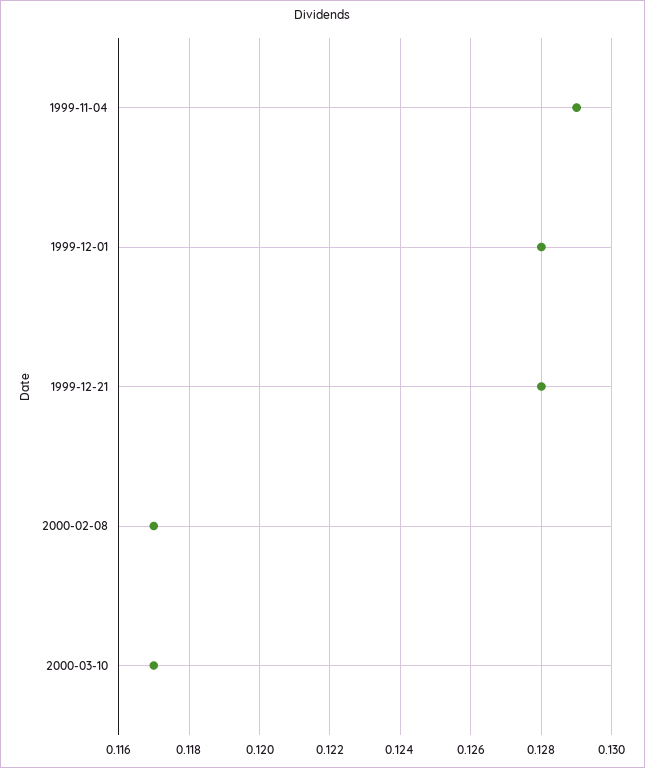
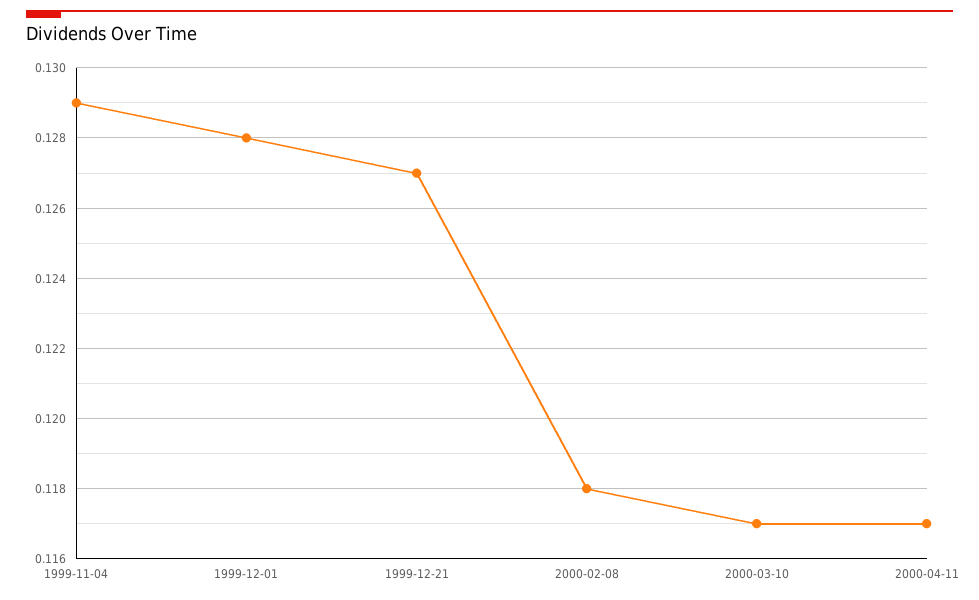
1999-12-21: 0.128 -> 0.127
2000-02-08: 0.117 -> 0.118
2000-04-11: none -> 0.117

